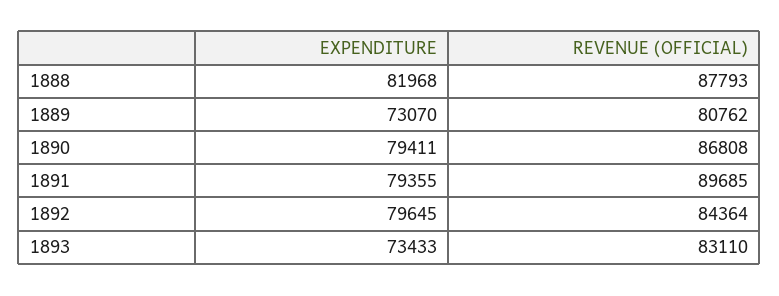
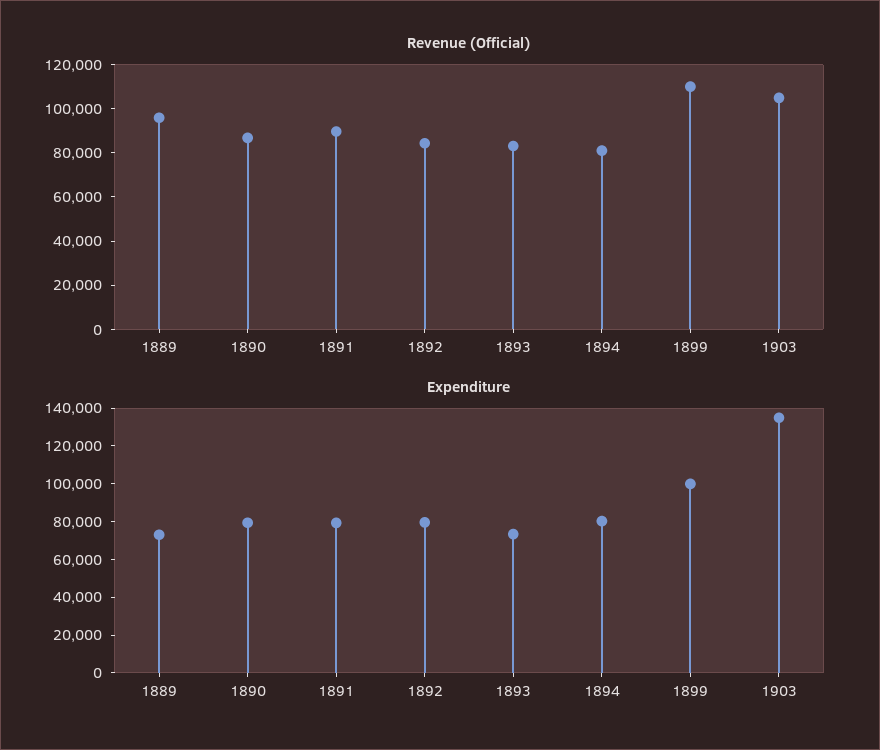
EXPENDITURE, 1888: 81968 -> none
REVENUE (OFFICIAL), 1888: 87793 -> none
REVENUE (OFFICIAL), 1889: 80762 -> 95000
REVENUE (OFFICIAL), 1894: none -> 80000
REVENUE (OFFICIAL), 1899: none -> 110000
REVENUE (OFFICIAL), 1903: none -> 105000
EXPENDITURE, 1894: none -> 80000
EXPENDITURE, 1899: none -> 100000
EXPENDITURE, 1903: none -> 135000

